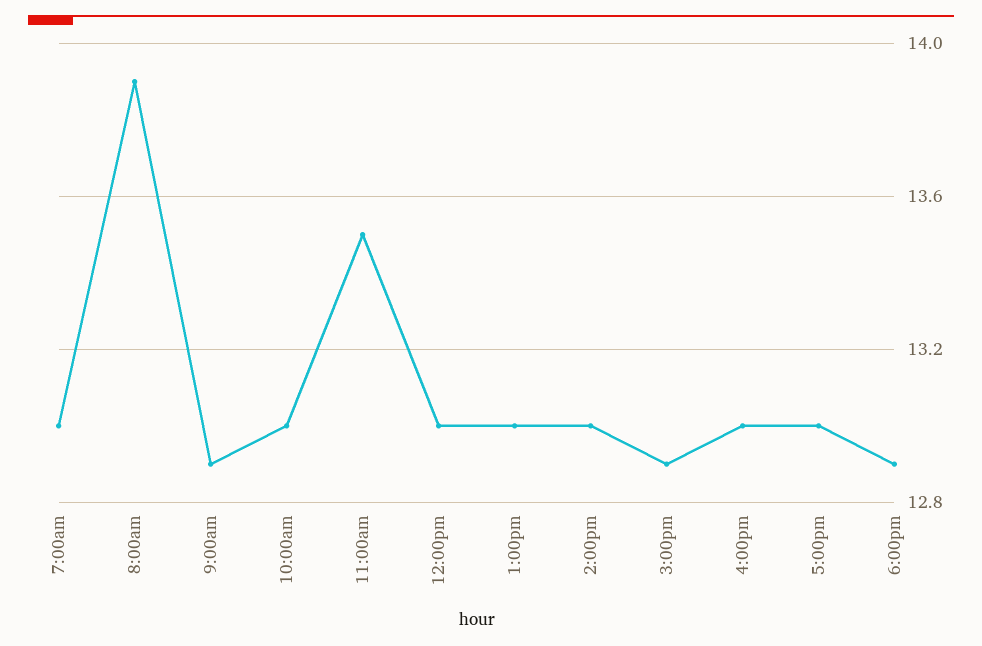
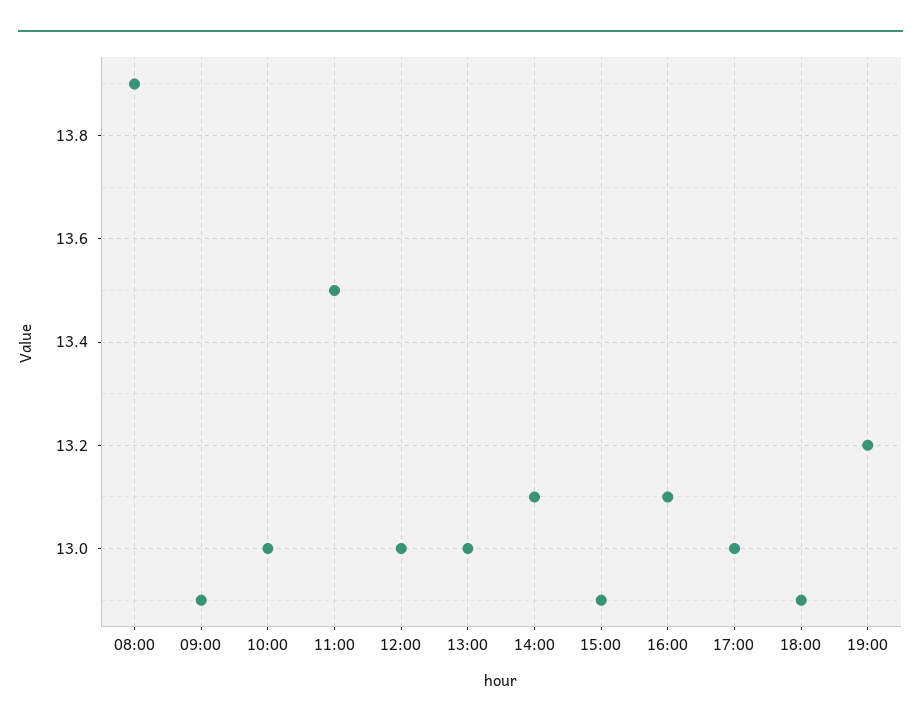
7:00am: 13 -> none
2:00pm: 13 -> 13.1
4:00pm: 13 -> 13.1
19:00: none -> 13.2

